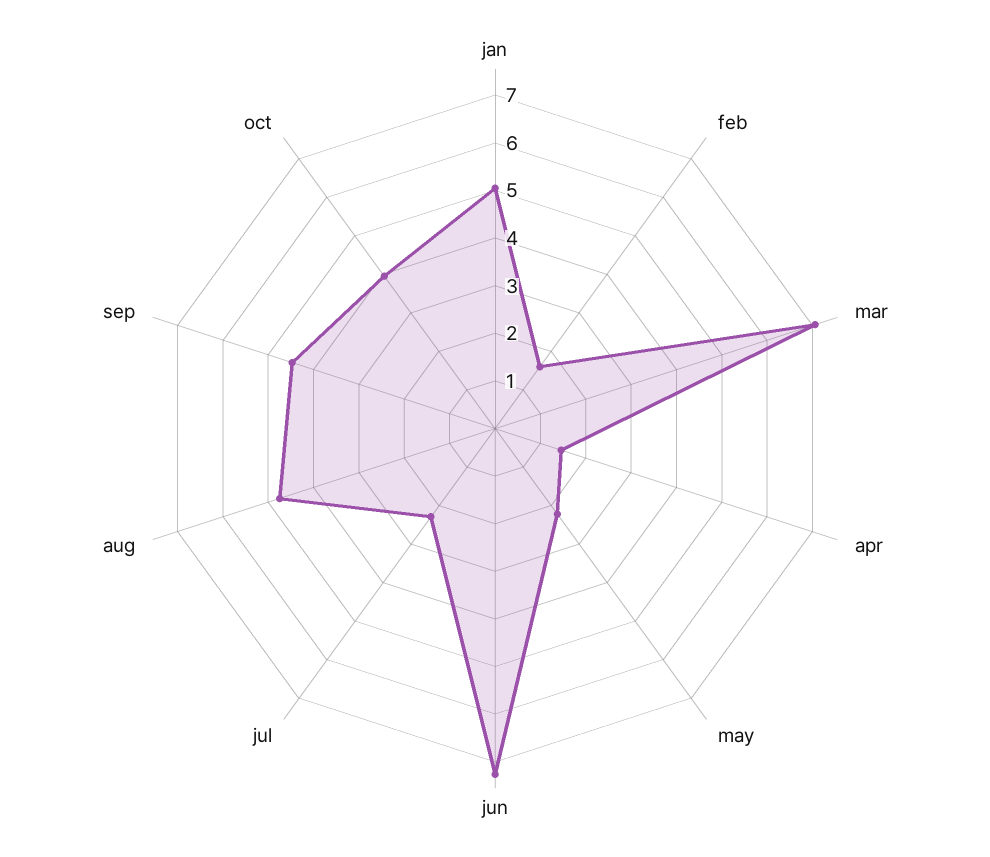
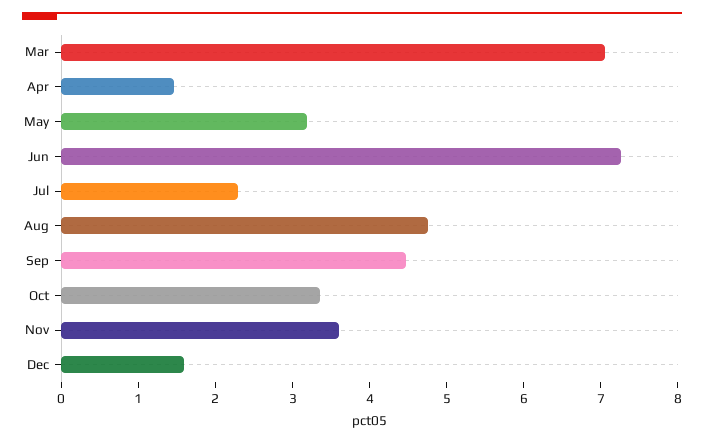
jan: 5 -> none
feb: 1.6 -> none
may: 2.2 -> 3.2
oct: 4 -> 3.4
Nov: none -> 3.6
Dec: none -> 1.6

